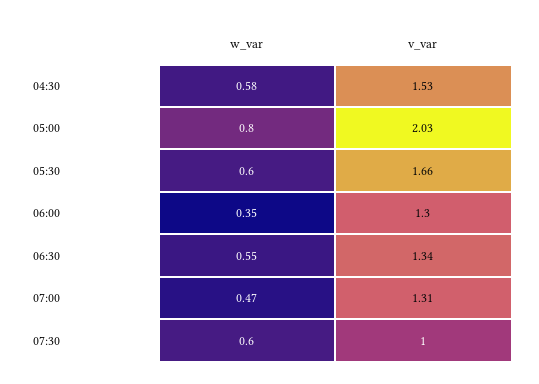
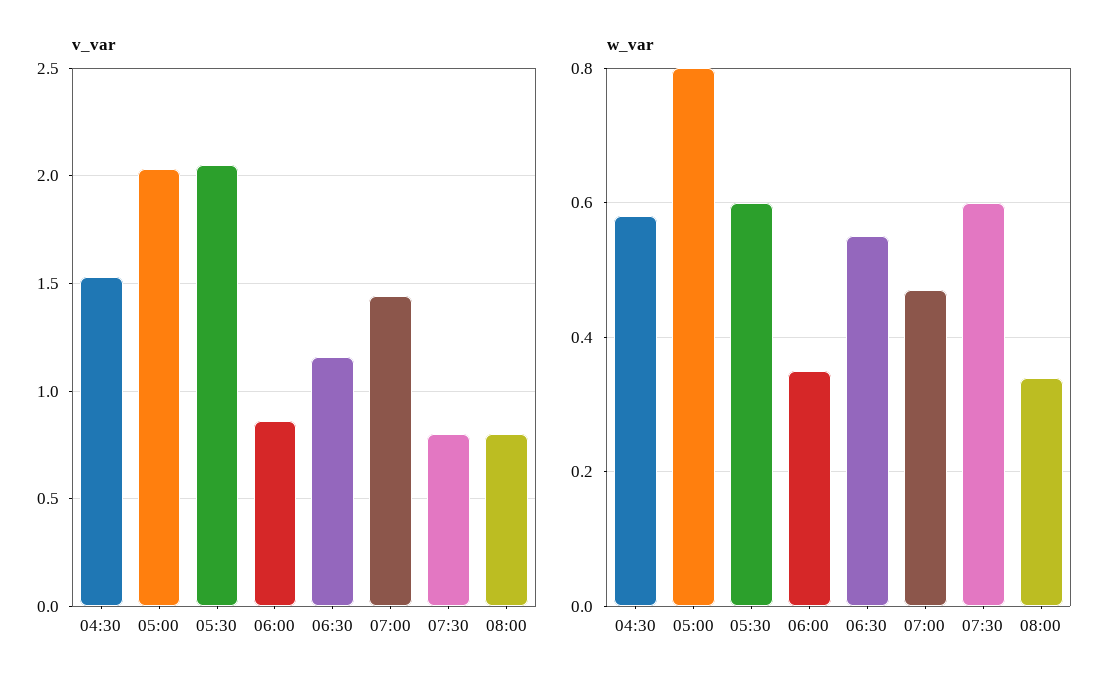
v_var, 05:30: 1.66 -> 2.05
v_var, 06:00: 1.3 -> 0.85
v_var, 06:30: 1.34 -> 1.15
v_var, 07:00: 1.31 -> 1.45
v_var, 07:30: 1 -> 0.8
v_var, 08:00: none -> 0.8
w_var, 08:00: none -> 0.35

